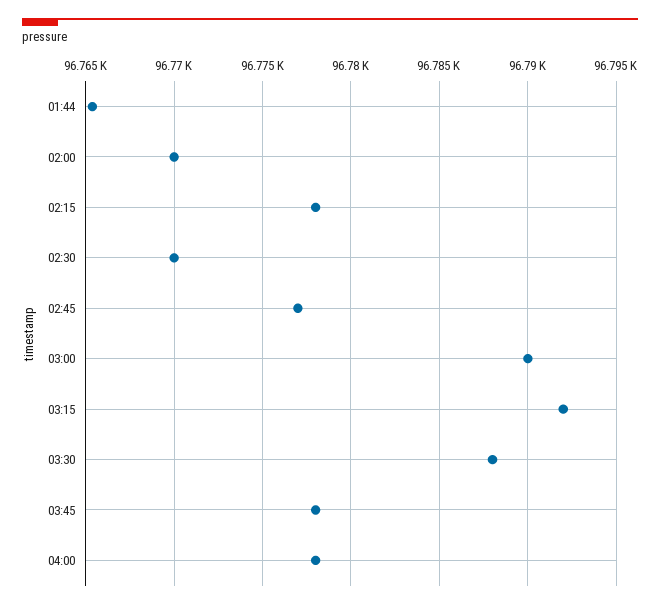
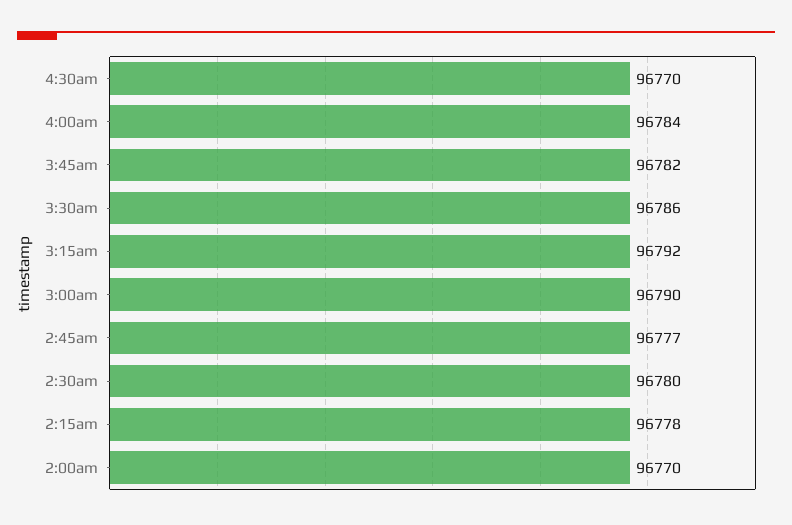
01:44: 96765.5 -> none
02:30: 96770 -> 96780
03:30: 96788 -> 96786
03:45: 96778 -> 96782
04:00: 96778 -> 96784
4:30am: none -> 96770

